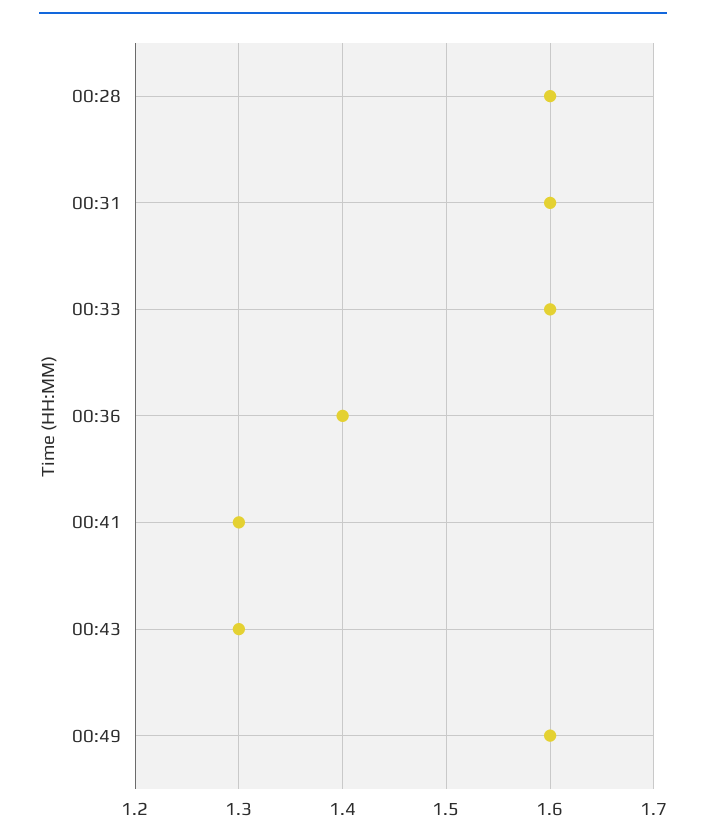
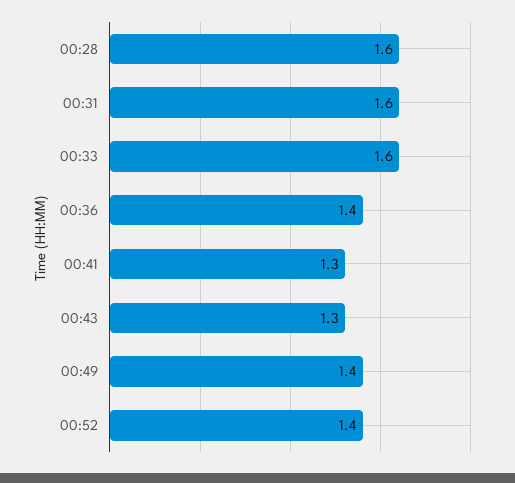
00:49: 1.6 -> 1.4
00:52: none -> 1.4

